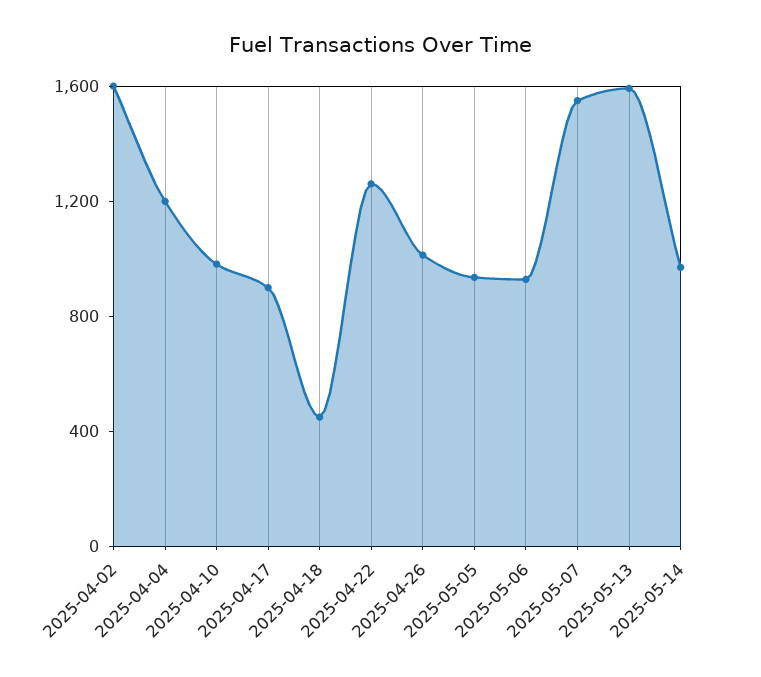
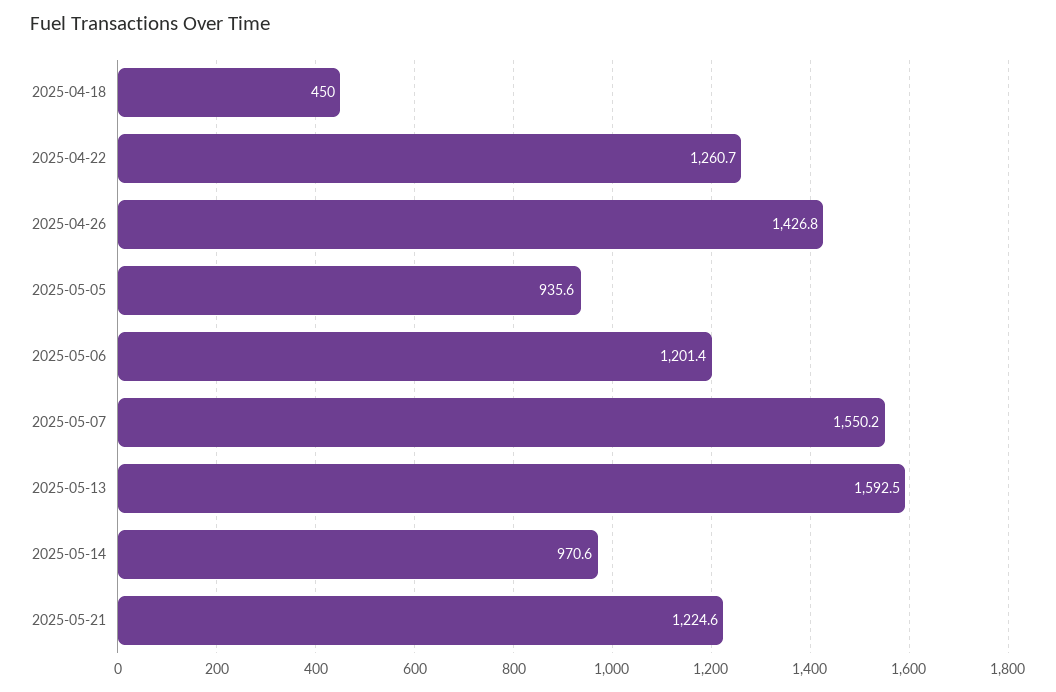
2025-04-02: 1600 -> none
2025-04-04: 1200 -> none
2025-04-10: 1000 -> none
2025-04-17: 900 -> none
2025-04-26: 1000 -> 1426.8
2025-05-06: 900 -> 1201.4
2025-05-21: none -> 1224.6

